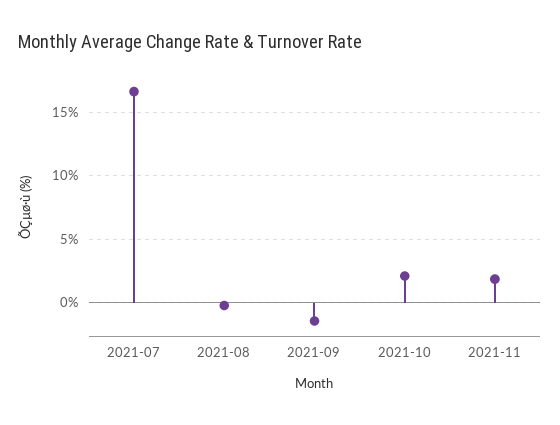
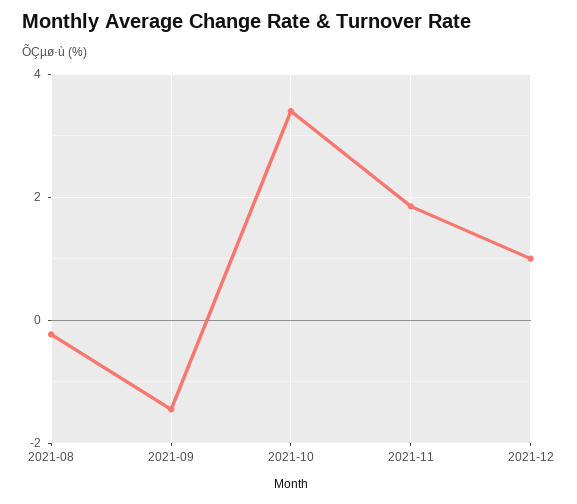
2021-07: 16.5 -> none
2021-10: 2 -> 3.4
2021-12: none -> 1

